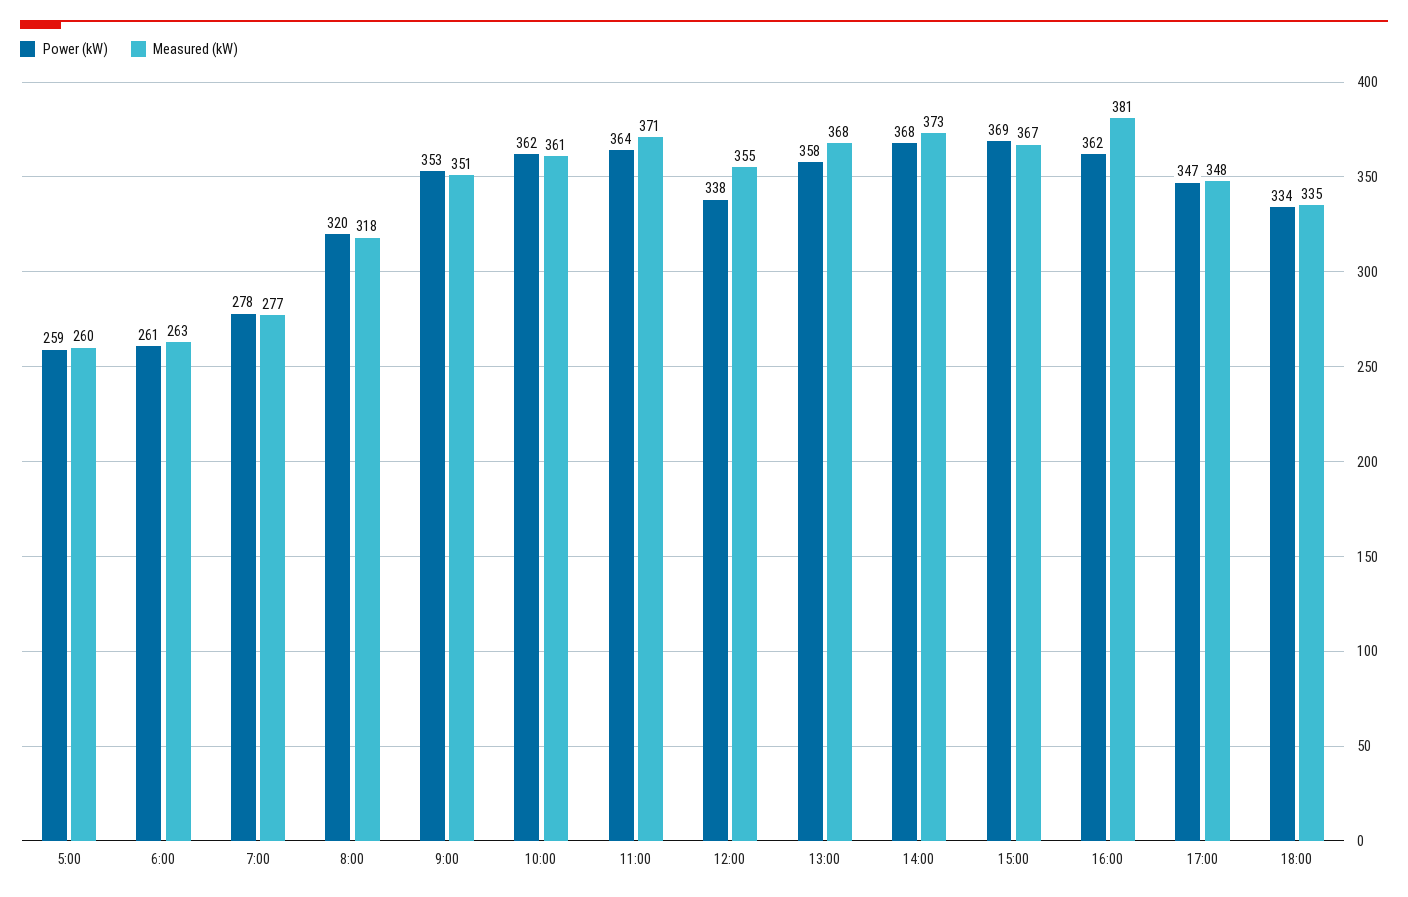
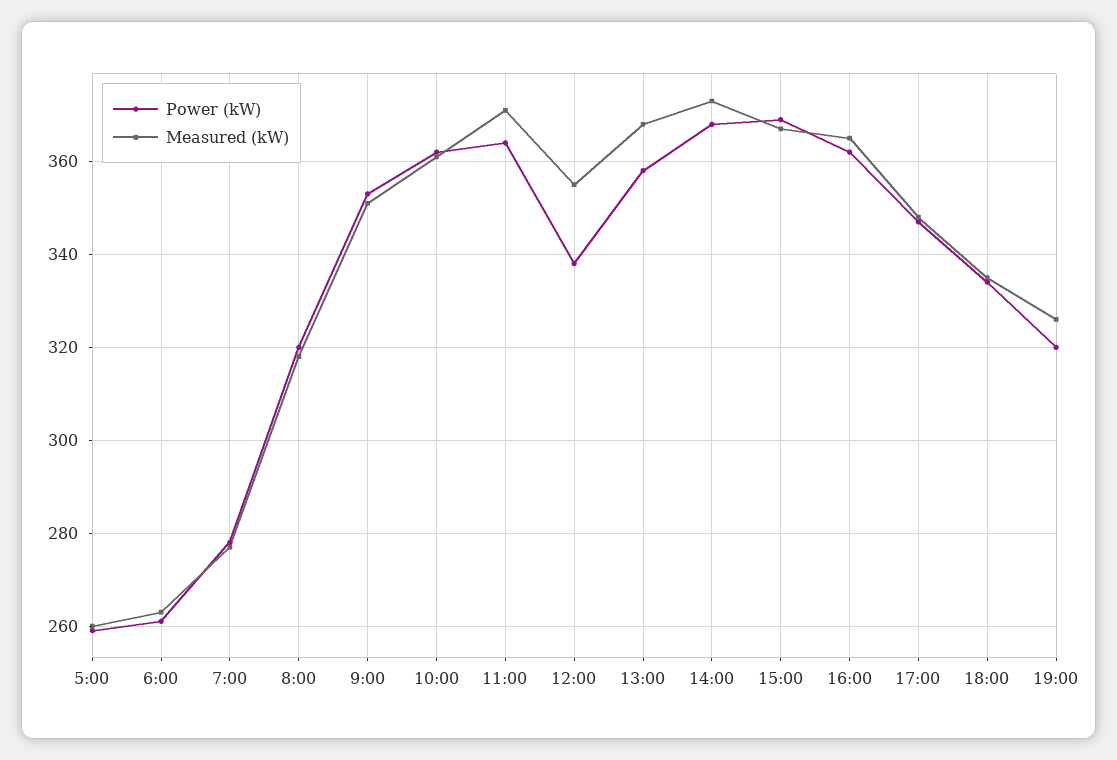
Measured (kW), 16:00: 381 -> 365
Power (kW), 19:00: none -> 320
Measured (kW), 19:00: none -> 325

